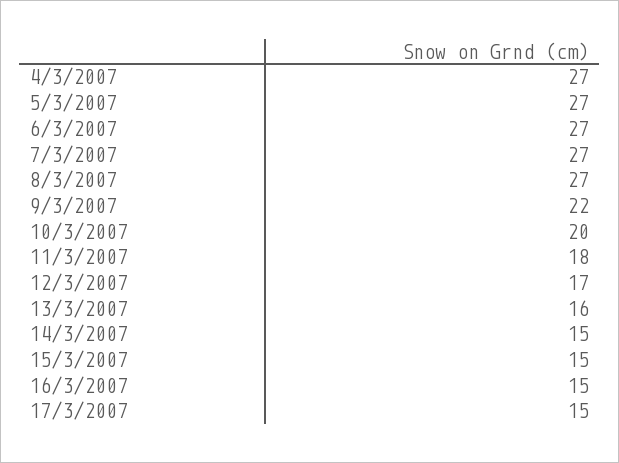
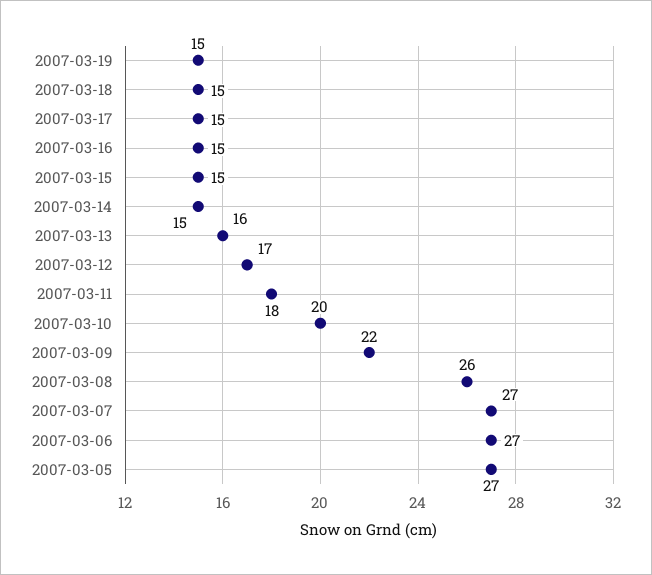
4/3/2007: 27 -> none
8/3/2007: 27 -> 26
2007-03-19: none -> 15
2007-03-18: none -> 15

